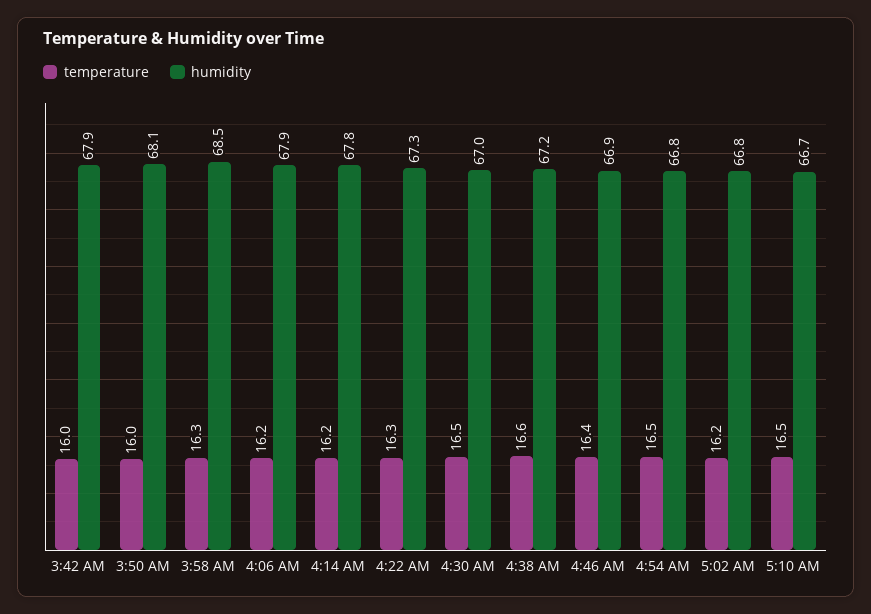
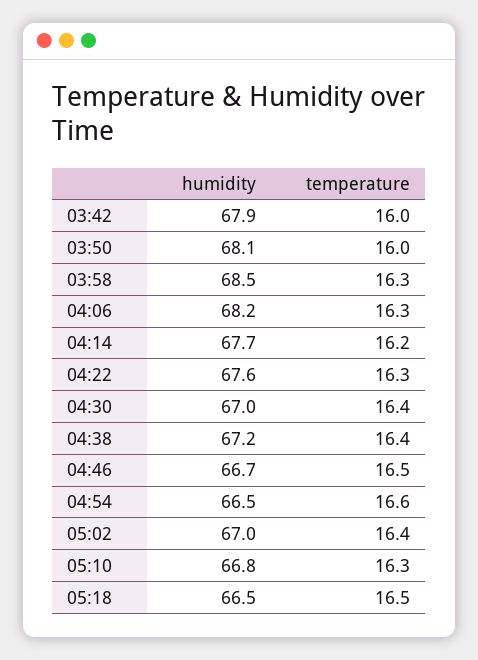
temperature, 4:06 AM: 16.2 -> 16.3
humidity, 4:06 AM: 67.9 -> 68.2
humidity, 4:14 AM: 67.8 -> 67.7
humidity, 4:22 AM: 67.3 -> 67.6
temperature, 4:30 AM: 16.5 -> 16.4
temperature, 4:38 AM: 16.6 -> 16.4
temperature, 4:46 AM: 16.4 -> 16.5
humidity, 4:46 AM: 66.9 -> 66.7
temperature, 4:54 AM: 16.5 -> 16.6
humidity, 4:54 AM: 66.8 -> 66.5
temperature, 5:02 AM: 16.2 -> 16.4
humidity, 5:02 AM: 66.8 -> 67
temperature, 5:10 AM: 16.5 -> 16.3
humidity, 5:10 AM: 66.7 -> 66.8
humidity, 05:18: none -> 66.5
temperature, 05:18: none -> 16.5

